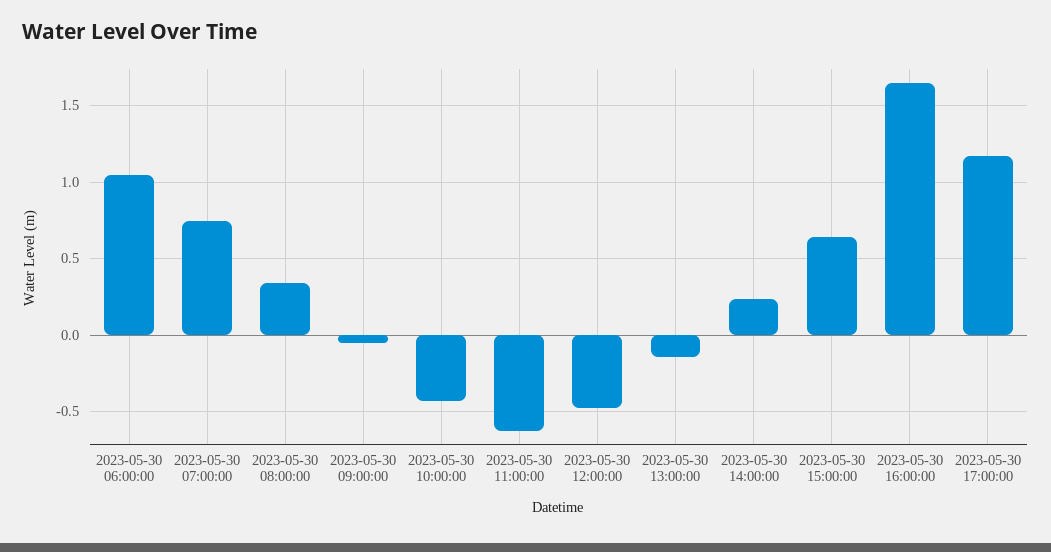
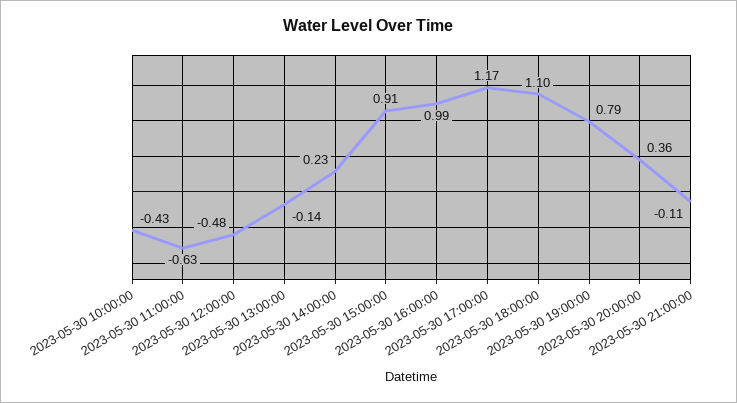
2023-05-30 06:00:00: 1.05 -> none
2023-05-30 07:00:00: 0.75 -> none
2023-05-30 08:00:00: 0.35 -> none
2023-05-30 09:00:00: -0.05 -> none
2023-05-30 15:00:00: 0.65 -> 0.91
2023-05-30 16:00:00: 1.65 -> 0.99
2023-05-30 18:00:00: none -> 1.1
2023-05-30 19:00:00: none -> 0.79
2023-05-30 20:00:00: none -> 0.36
2023-05-30 21:00:00: none -> -0.11

